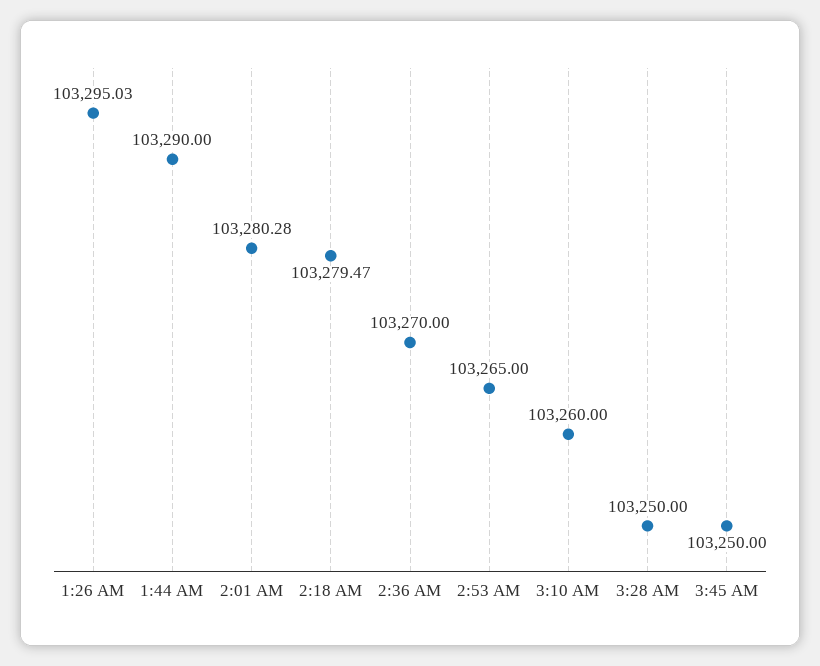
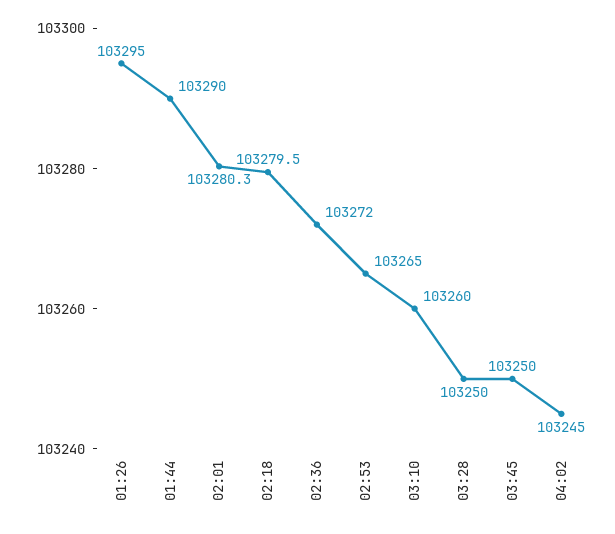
2:36 AM: 103270 -> 103272
04:02: none -> 103245

